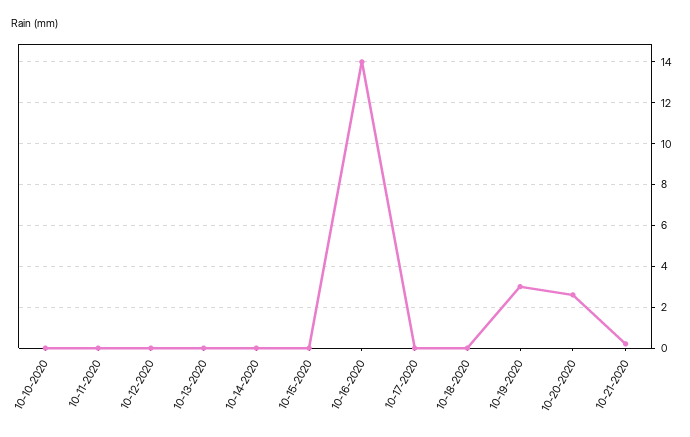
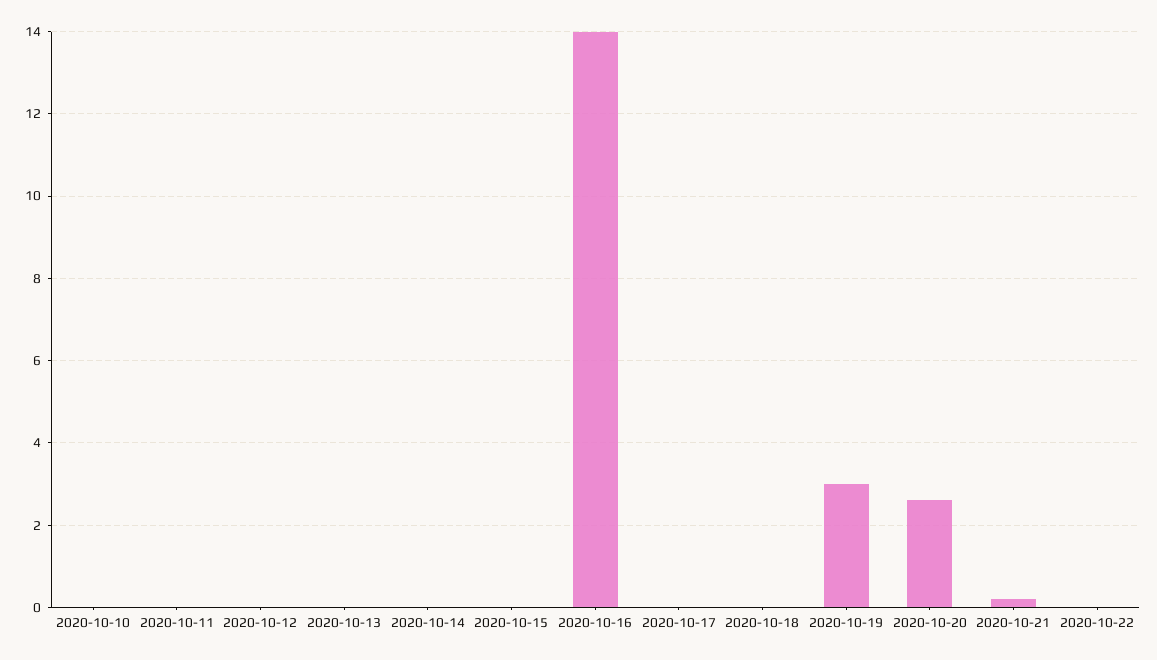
2020-10-22: none -> 0

